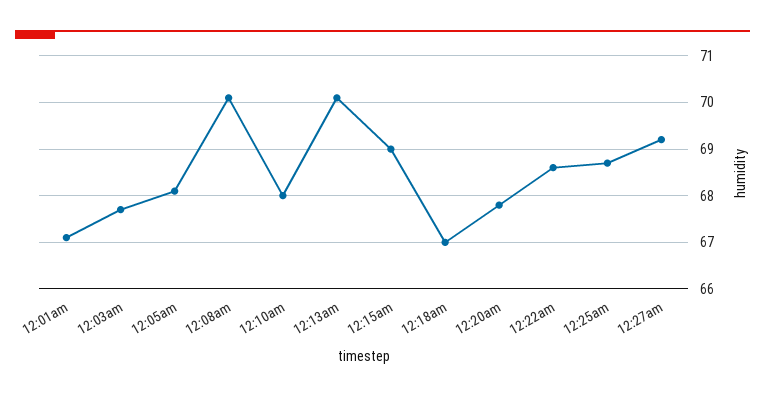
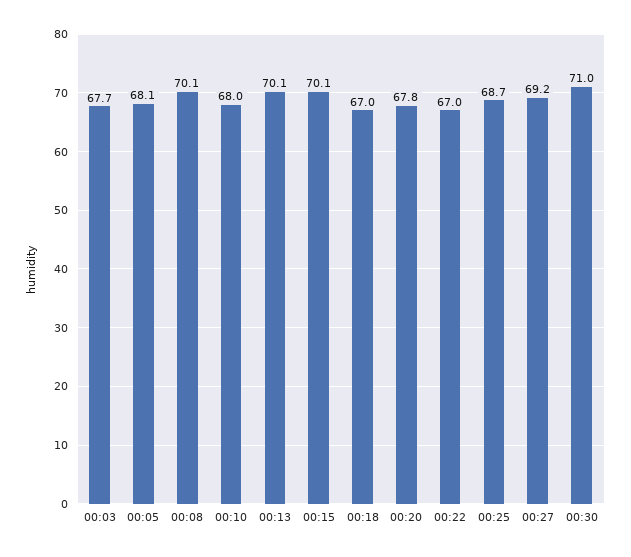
12:01am: 67 -> none
12:15am: 69 -> 70.1
12:22am: 68.5 -> 67
00:30: none -> 71

